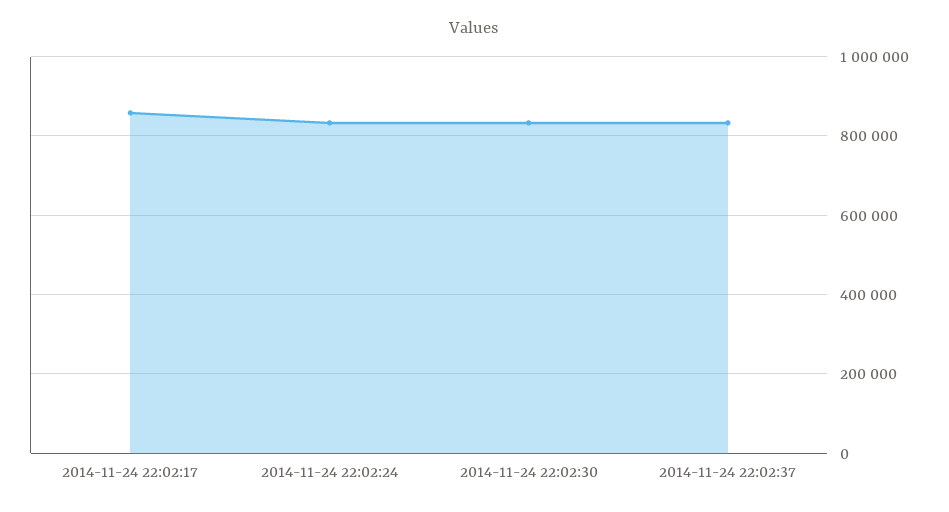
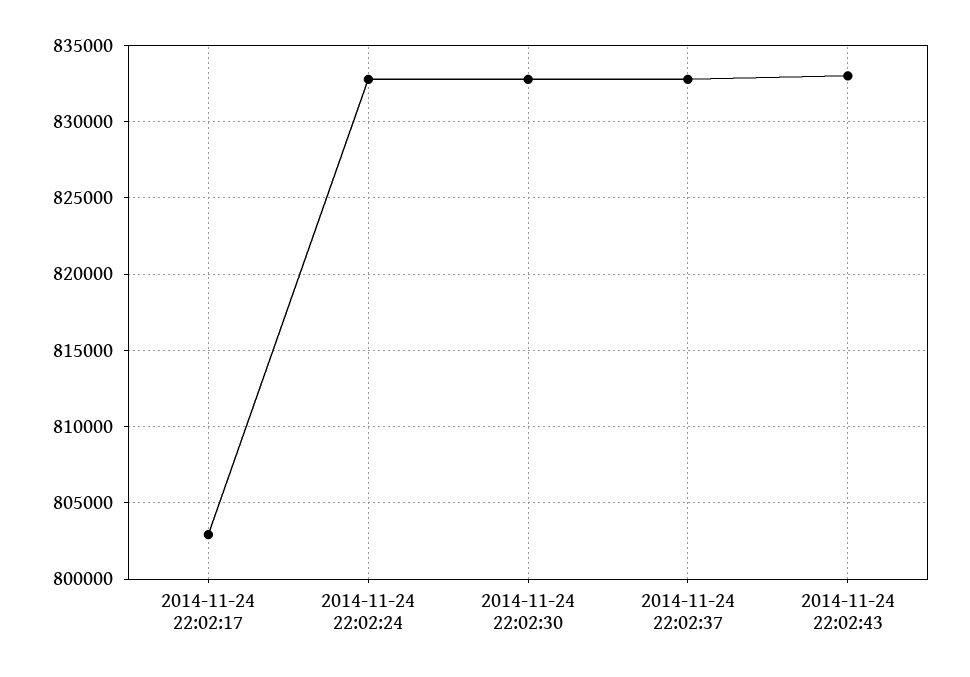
2014-11-24 22:02:17: 860000 -> 803000
2014-11-24 22:02:43: none -> 833000

